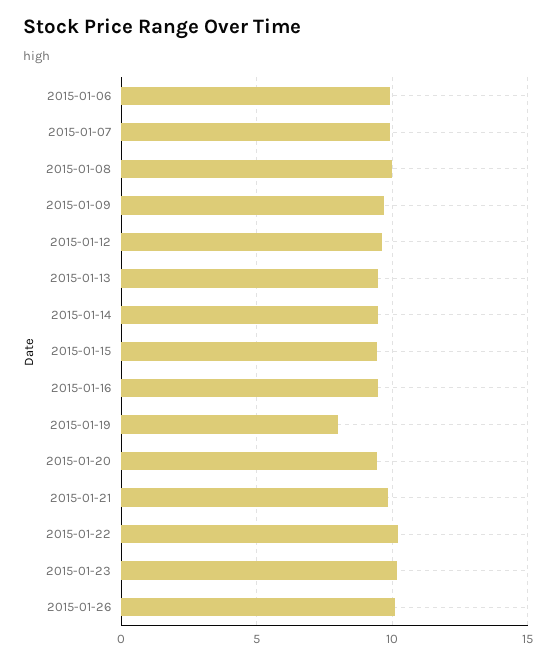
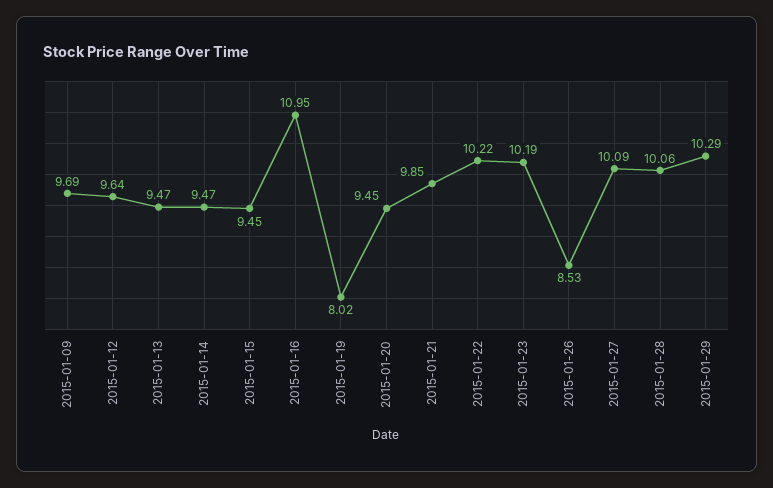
2015-01-06: 10 -> none
2015-01-07: 10 -> none
2015-01-08: 10 -> none
2015-01-16: 9.5 -> 10.95
2015-01-26: 10 -> 8.53
2015-01-27: none -> 10.09
2015-01-28: none -> 10.06
2015-01-29: none -> 10.29

